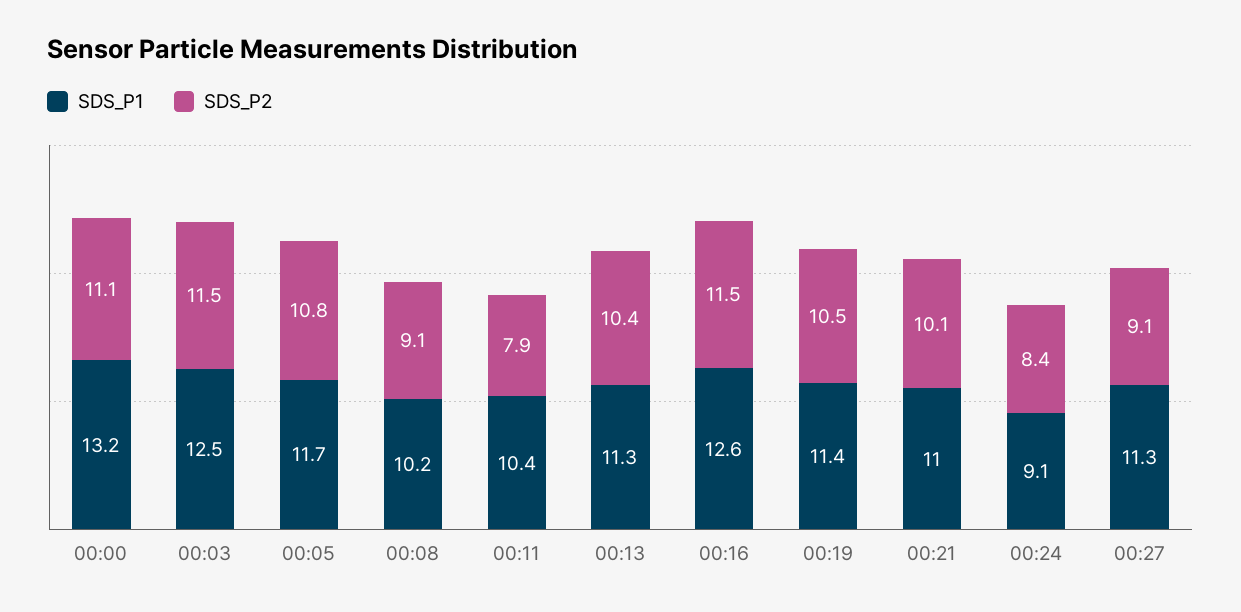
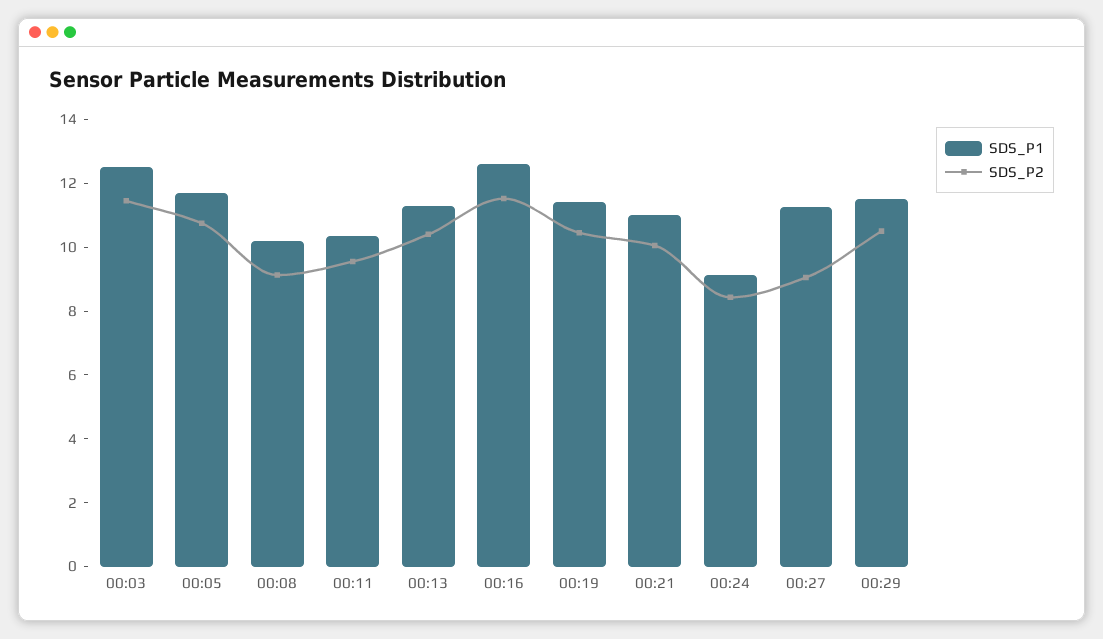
SDS_P1, 00:00: 13.2 -> none
SDS_P2, 00:00: 11.1 -> none
SDS_P2, 00:11: 7.9 -> 9.5
SDS_P1, 00:29: none -> 11.5
SDS_P2, 00:29: none -> 10.5

